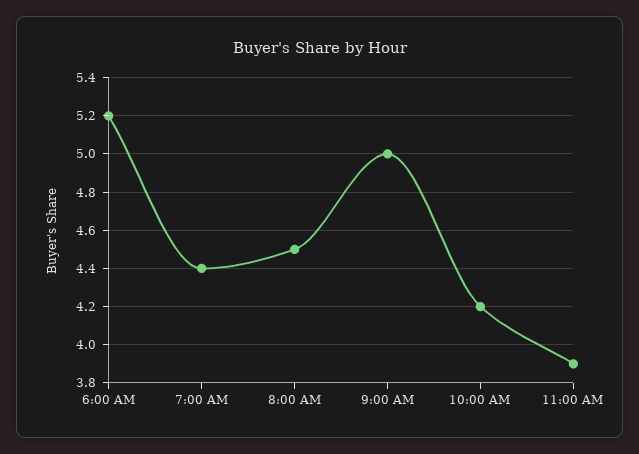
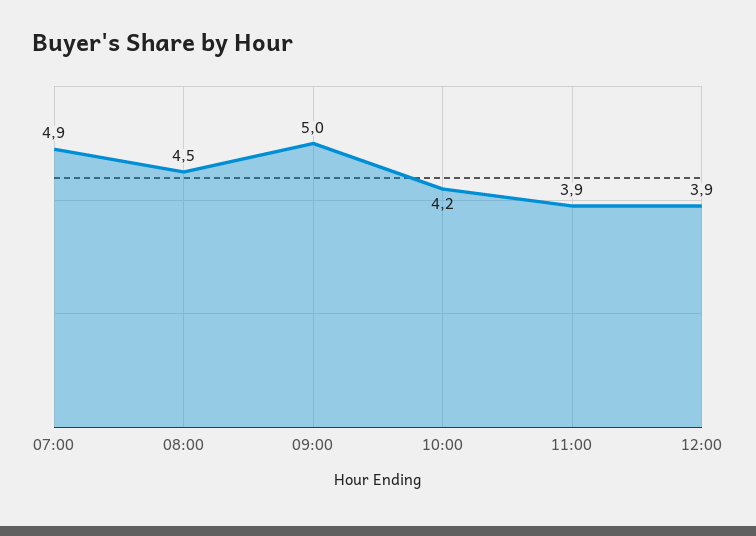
6:00 AM: 5.2 -> none
7:00 AM: 4.4 -> 4.9
12:00: none -> 3.9

